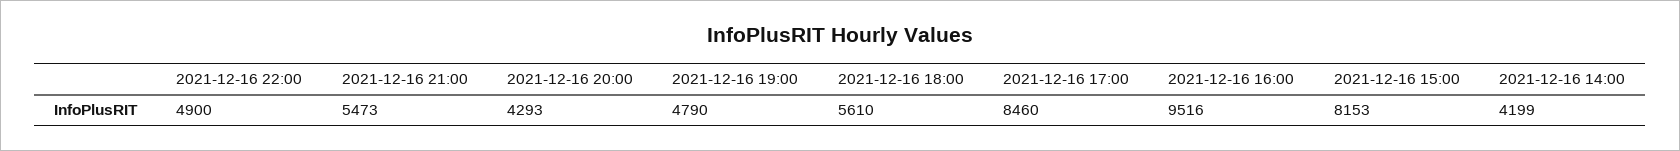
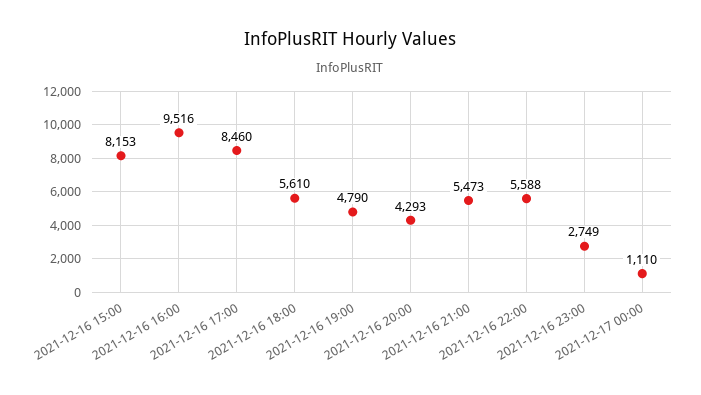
2021-12-16 22:00: 4900 -> 5588
2021-12-16 14:00: 4199 -> none
2021-12-16 23:00: none -> 2749
2021-12-17 00:00: none -> 1110

